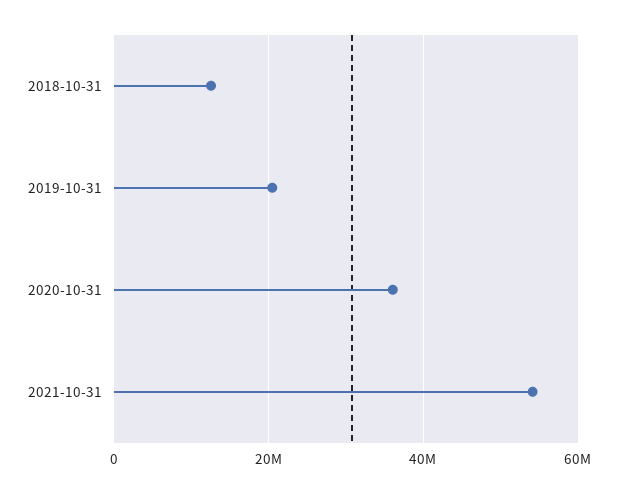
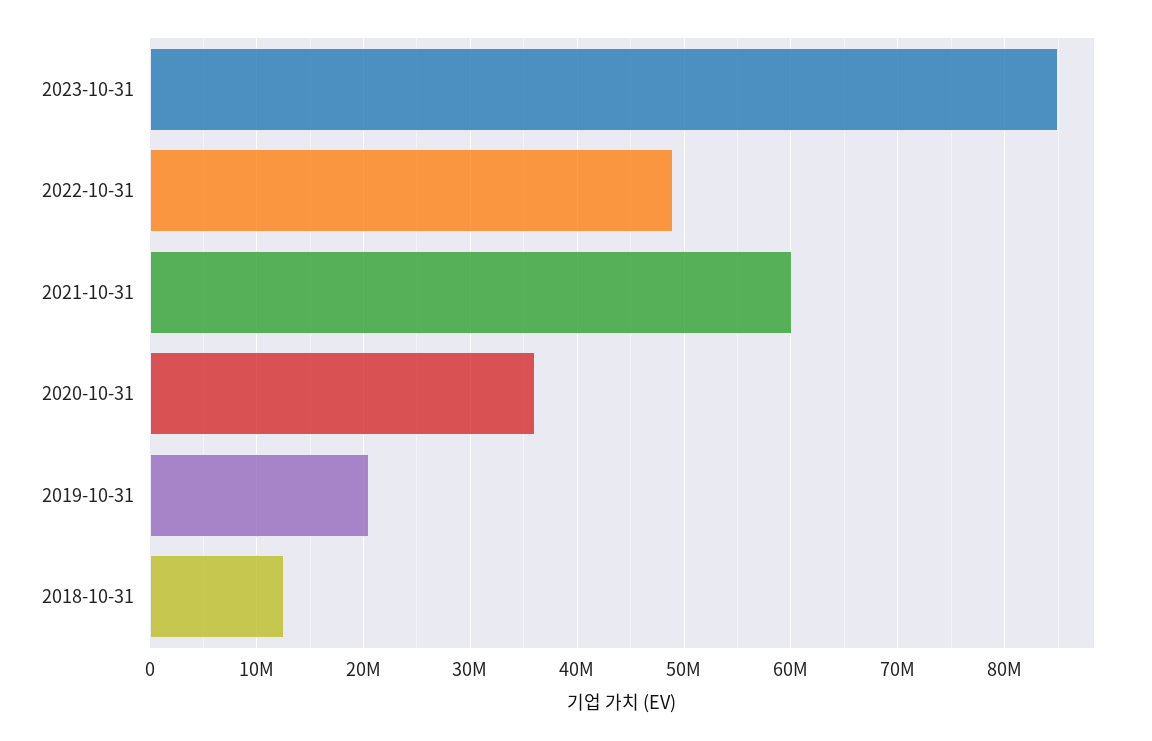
2021-10-31: 54000000 -> 60000000
2023-10-31: none -> 85000000
2022-10-31: none -> 49000000

